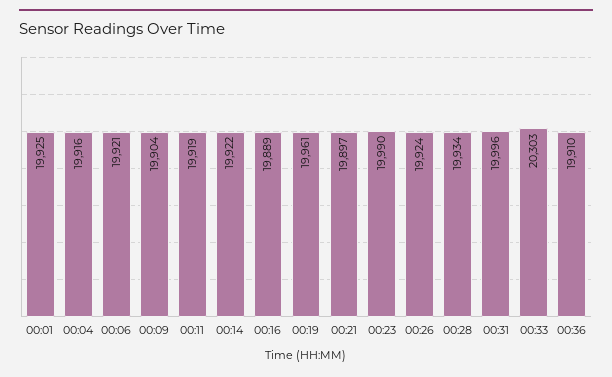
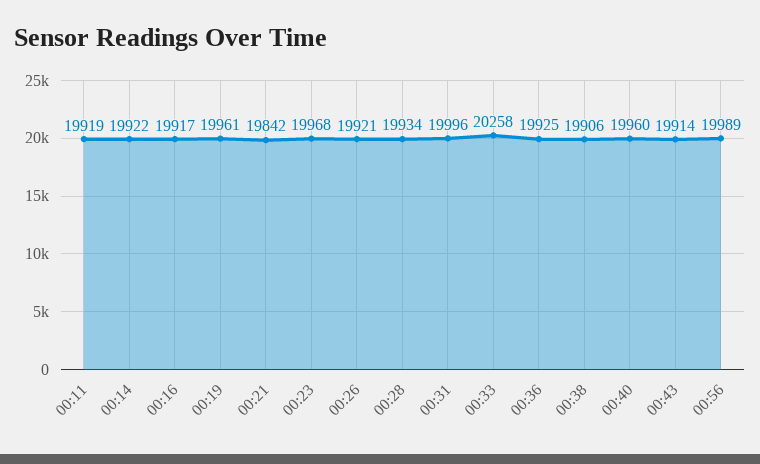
00:01: 19925 -> none
00:04: 19916 -> none
00:06: 19921 -> none
00:09: 19904 -> none
00:16: 19889 -> 19917
00:21: 19897 -> 19842
00:23: 19990 -> 19968
00:26: 19924 -> 19921
00:33: 20303 -> 20258
00:36: 19910 -> 19925
00:38: none -> 19906
00:40: none -> 19960
00:43: none -> 19914
00:56: none -> 19989

